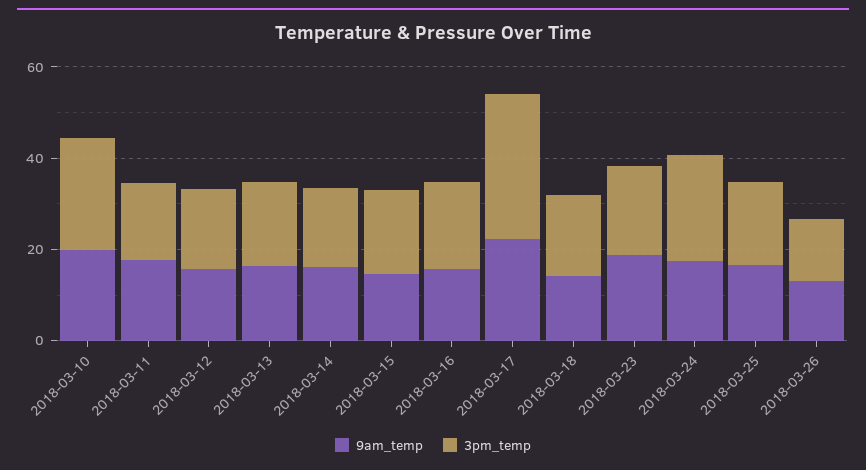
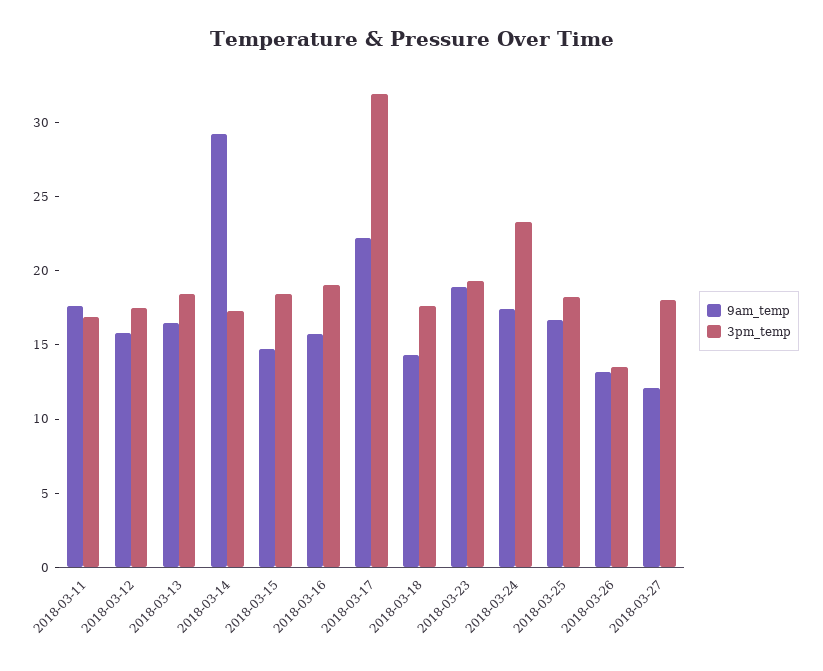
9am_temp, 2018-03-10: 20 -> none
3pm_temp, 2018-03-10: 25 -> none
9am_temp, 2018-03-14: 15 -> 29
9am_temp, 2018-03-27: none -> 12
3pm_temp, 2018-03-27: none -> 18

